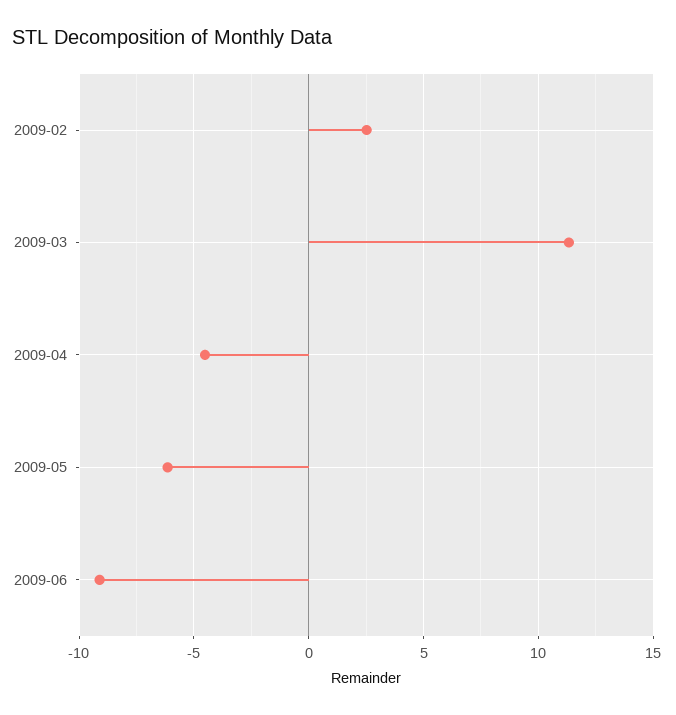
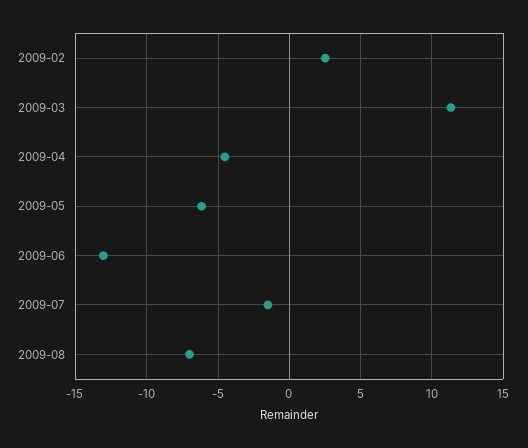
2009-06: -9 -> -13
2009-07: none -> -1.5
2009-08: none -> -7

